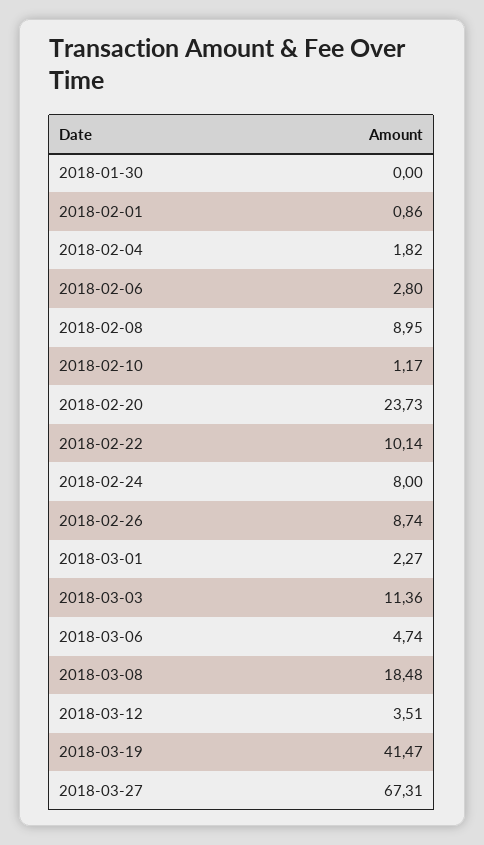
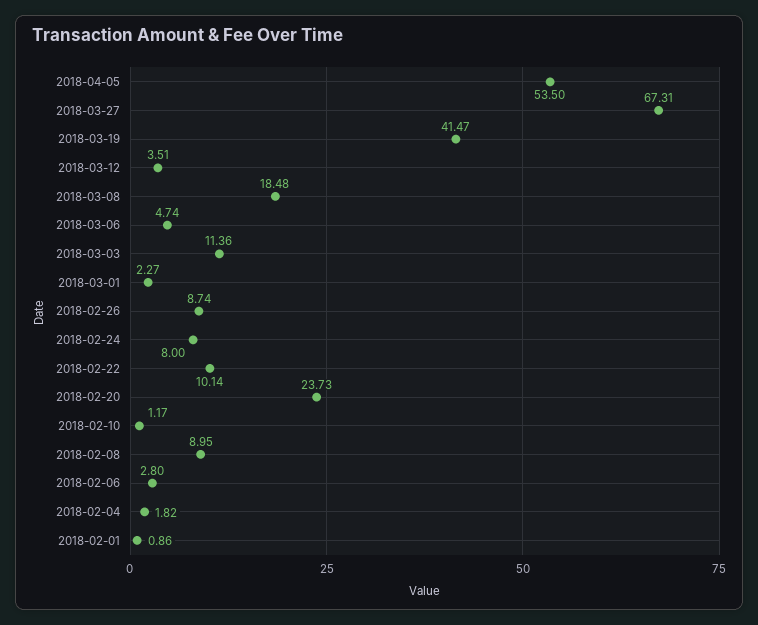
2018-01-30: 0 -> none
2018-04-05: none -> 53.5

